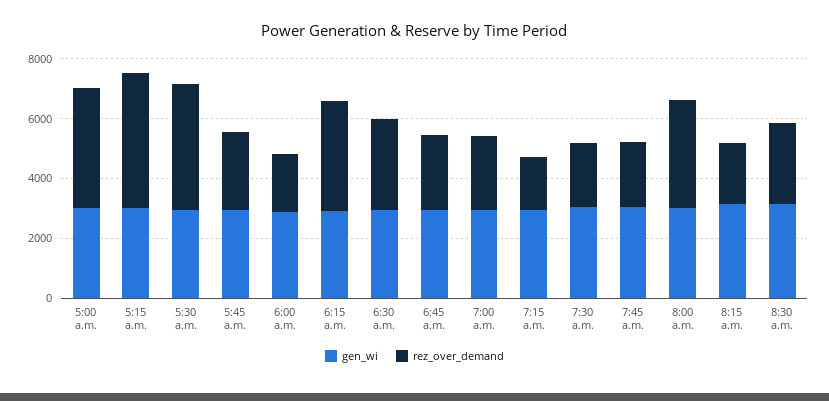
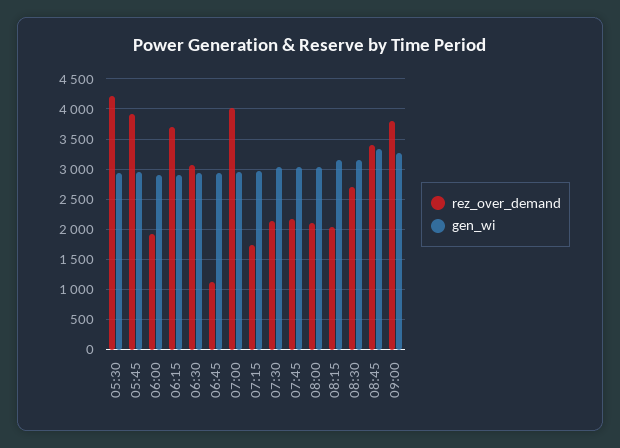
gen_wi, 5:00 a.m.: 3000 -> none
rez_over_demand, 5:00 a.m.: 4000 -> none
gen_wi, 5:15 a.m.: 3000 -> none
rez_over_demand, 5:15 a.m.: 4500 -> none
rez_over_demand, 5:45 a.m.: 2500 -> 3900
rez_over_demand, 6:45 a.m.: 2500 -> 1100
rez_over_demand, 7:00 a.m.: 2500 -> 4000
rez_over_demand, 8:00 a.m.: 3500 -> 2100
rez_over_demand, 08:45: none -> 3400
gen_wi, 08:45: none -> 3300
rez_over_demand, 09:00: none -> 3800
gen_wi, 09:00: none -> 3300

